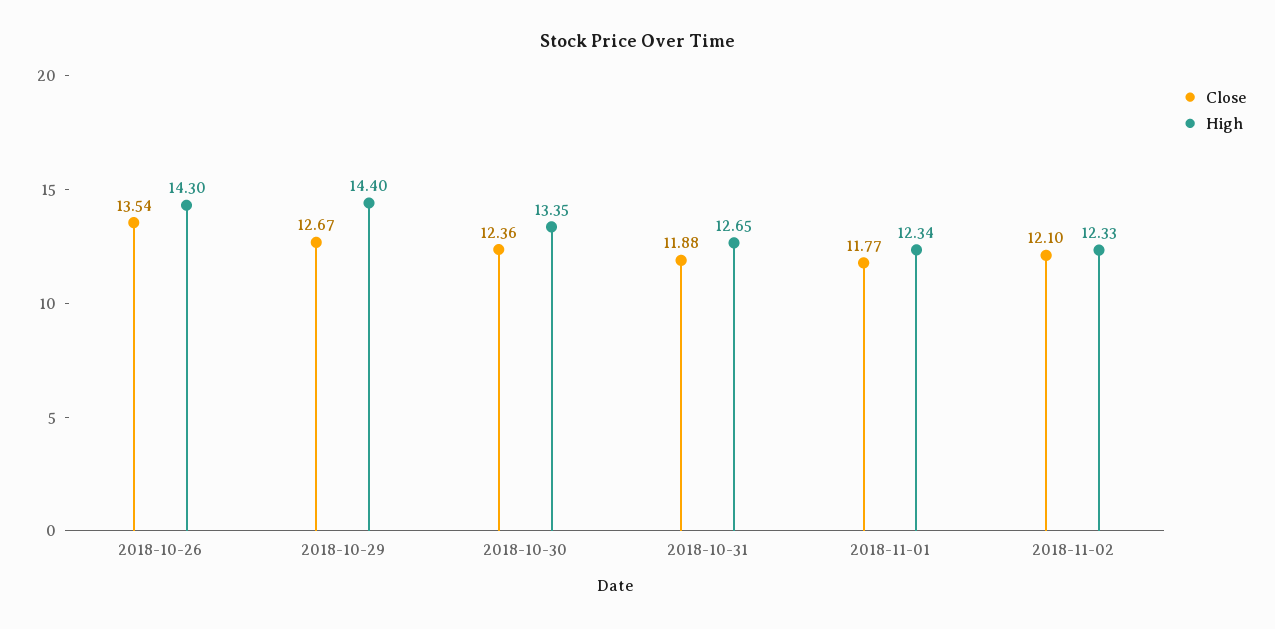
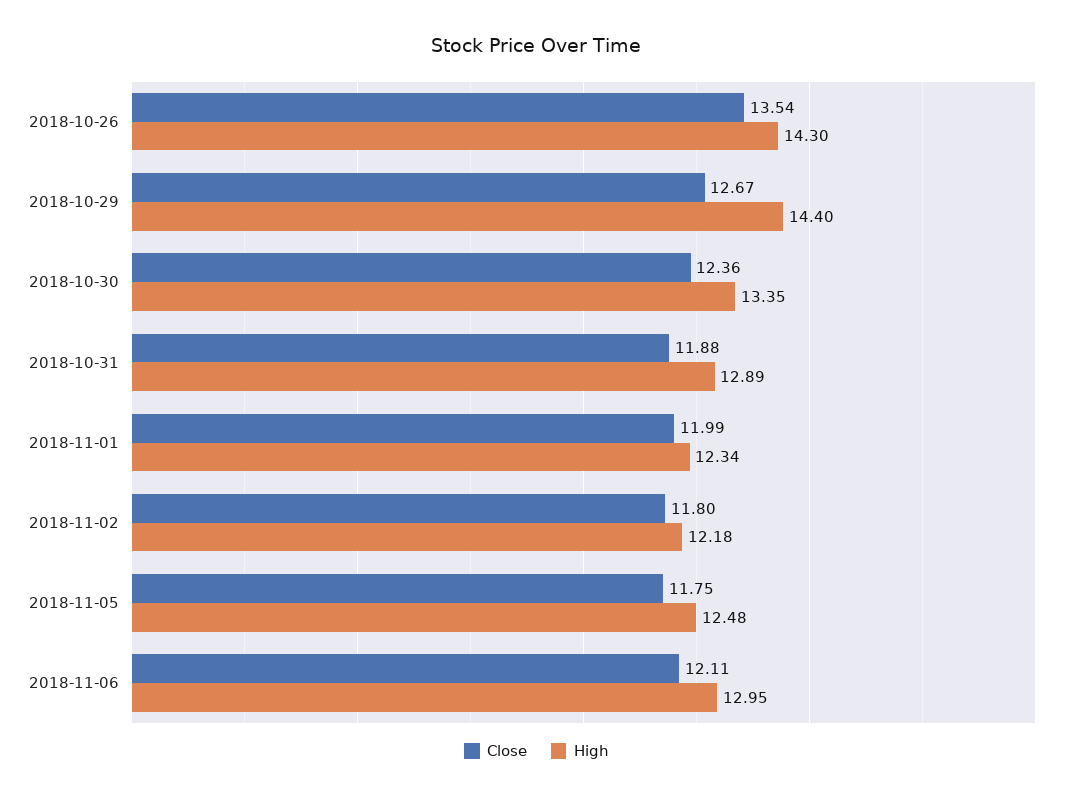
High, 2018-10-31: 12.65 -> 12.89
Close, 2018-11-01: 11.77 -> 11.99
Close, 2018-11-02: 12.1 -> 11.8
High, 2018-11-02: 12.33 -> 12.18
Close, 2018-11-05: none -> 11.75
High, 2018-11-05: none -> 12.48
Close, 2018-11-06: none -> 12.11
High, 2018-11-06: none -> 12.95

